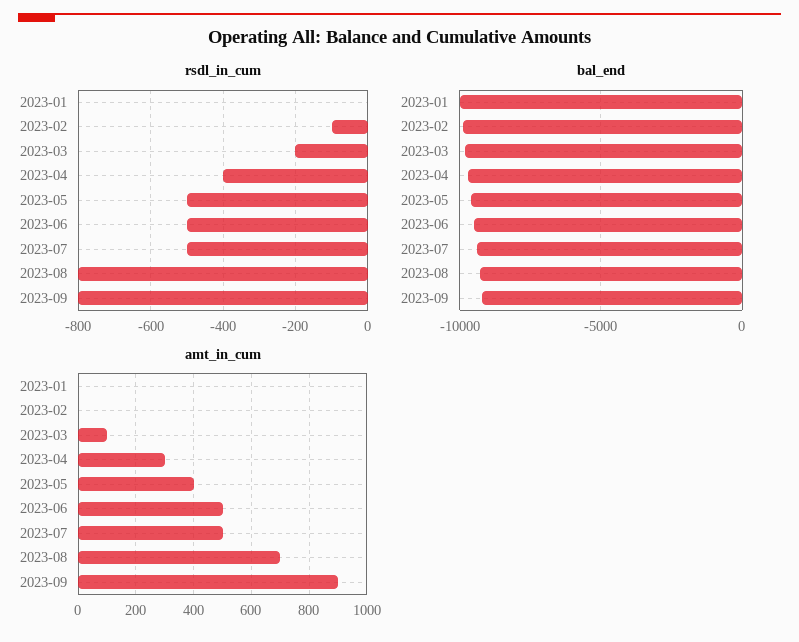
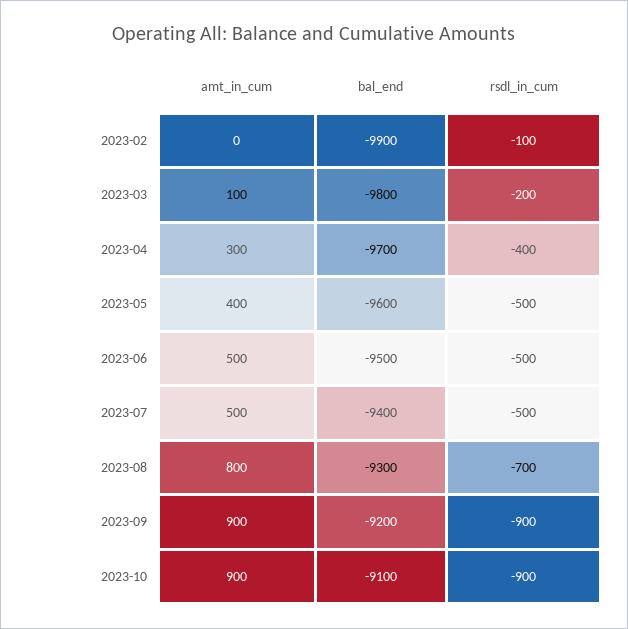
rsdl_in_cum, 2023-01: 0 -> none
rsdl_in_cum, 2023-08: -800 -> -700
rsdl_in_cum, 2023-09: -800 -> -900
bal_end, 2023-01: -10000 -> none
amt_in_cum, 2023-01: 0 -> none
amt_in_cum, 2023-08: 700 -> 800
amt_in_cum, 2023-10: none -> 900
bal_end, 2023-10: none -> -9100
rsdl_in_cum, 2023-10: none -> -900

